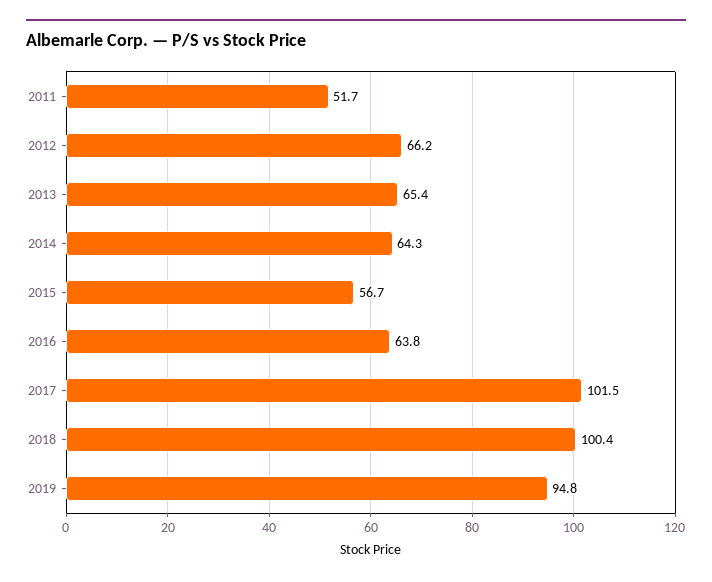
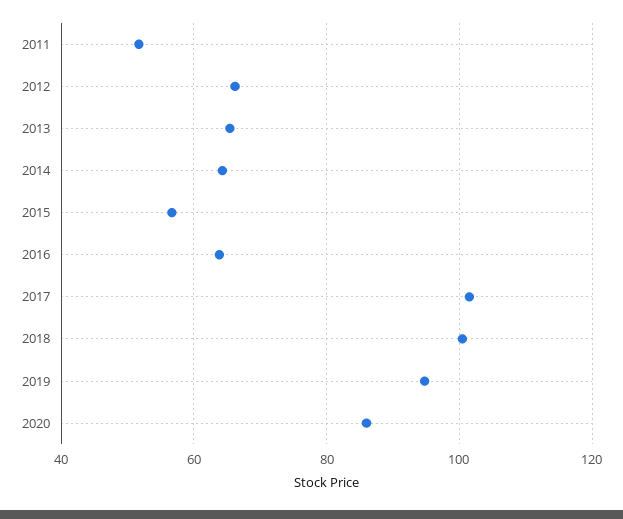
2020: none -> 86

